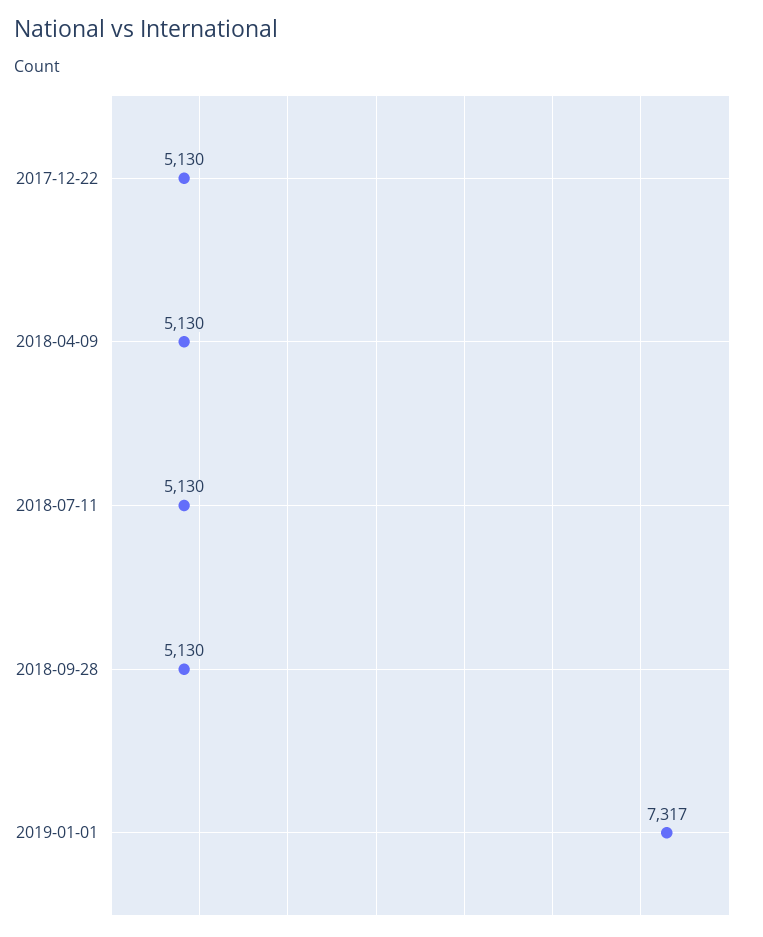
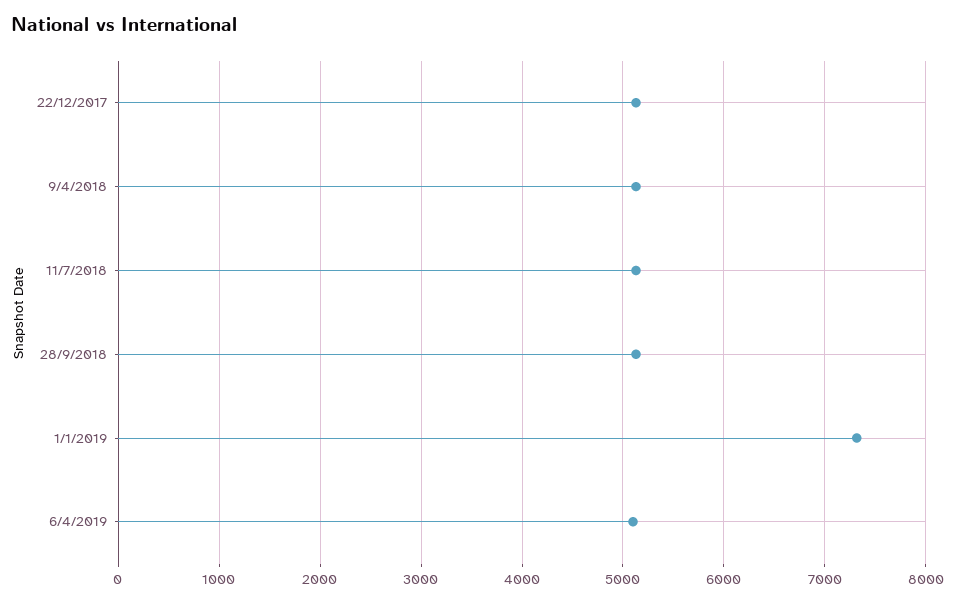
6/4/2019: none -> 5100

